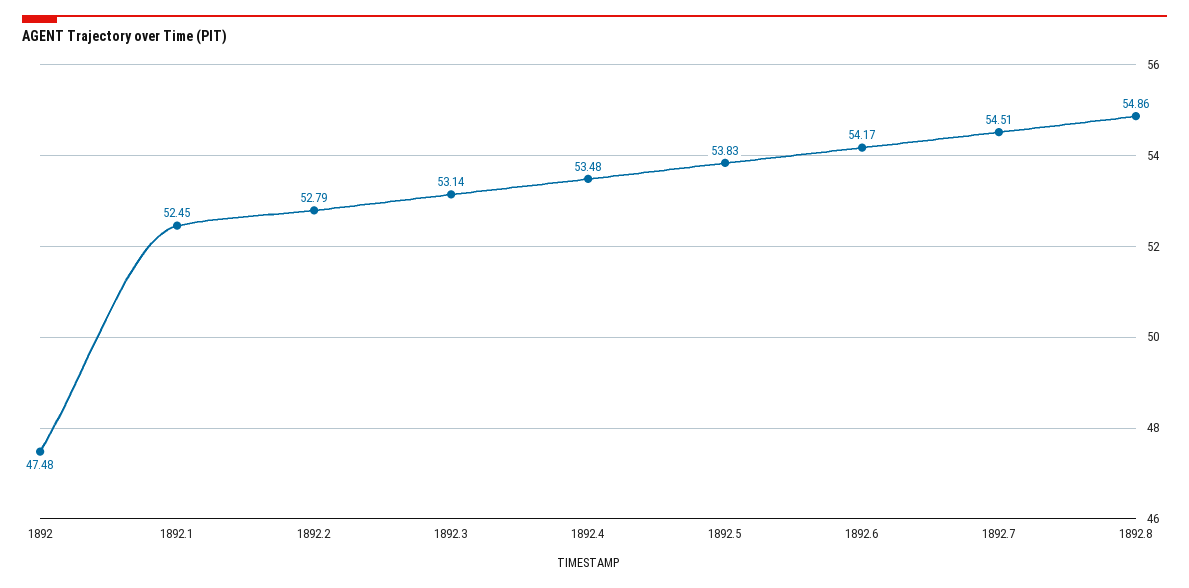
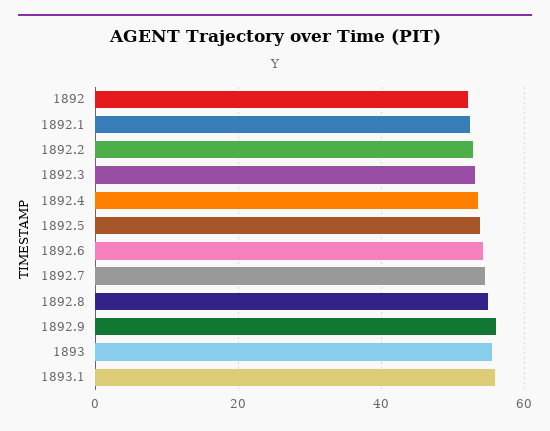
1892: 47.48 -> 52
1892.9: none -> 56
1893: none -> 56
1893.1: none -> 56

